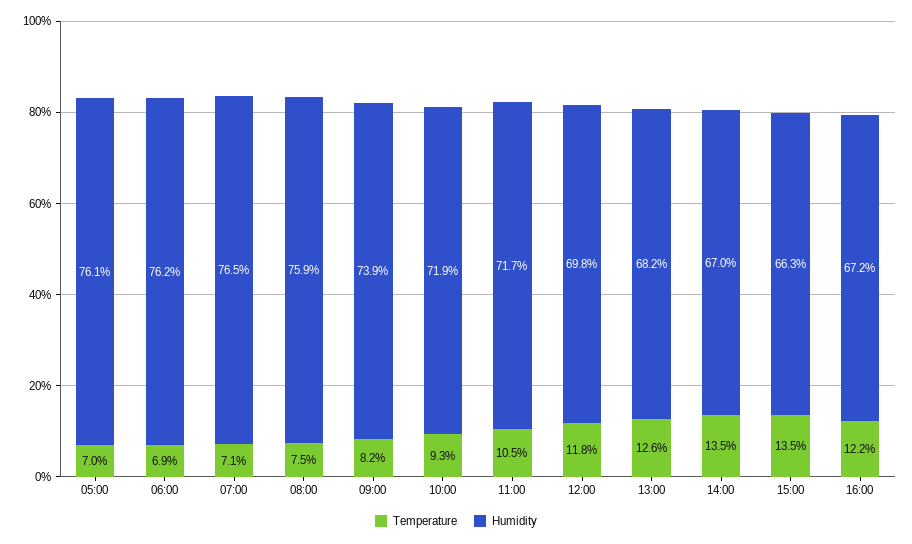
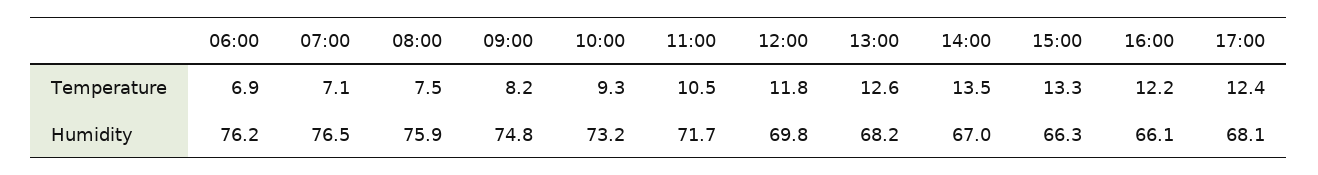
Temperature, 05:00: 7 -> none
Humidity, 05:00: 76.1 -> none
Humidity, 09:00: 73.9 -> 74.8
Humidity, 10:00: 71.9 -> 73.2
Temperature, 15:00: 13.5 -> 13.3
Humidity, 16:00: 67.2 -> 66.1
Temperature, 17:00: none -> 12.4
Humidity, 17:00: none -> 68.1

